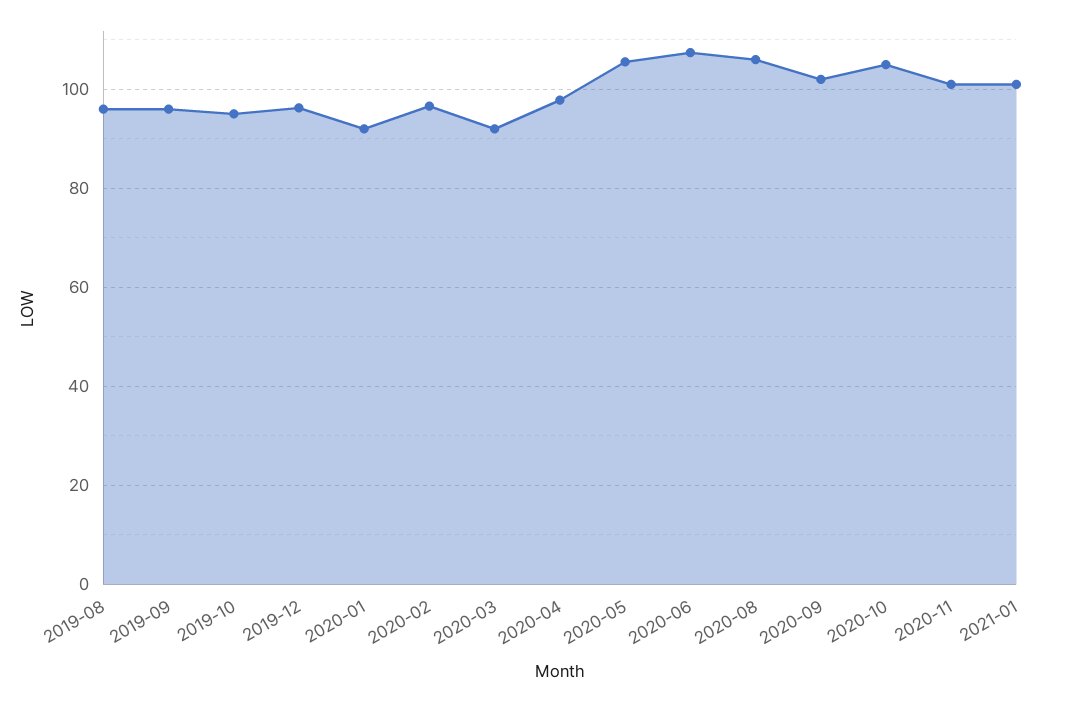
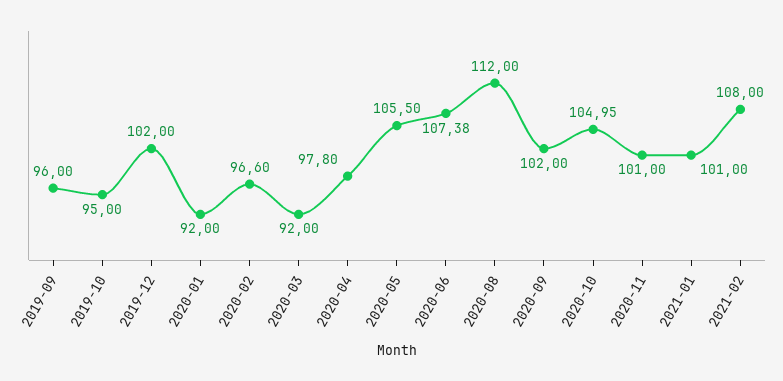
2019-08: 96 -> none
2019-12: 96 -> 102
2020-08: 106 -> 112
2021-02: none -> 108

